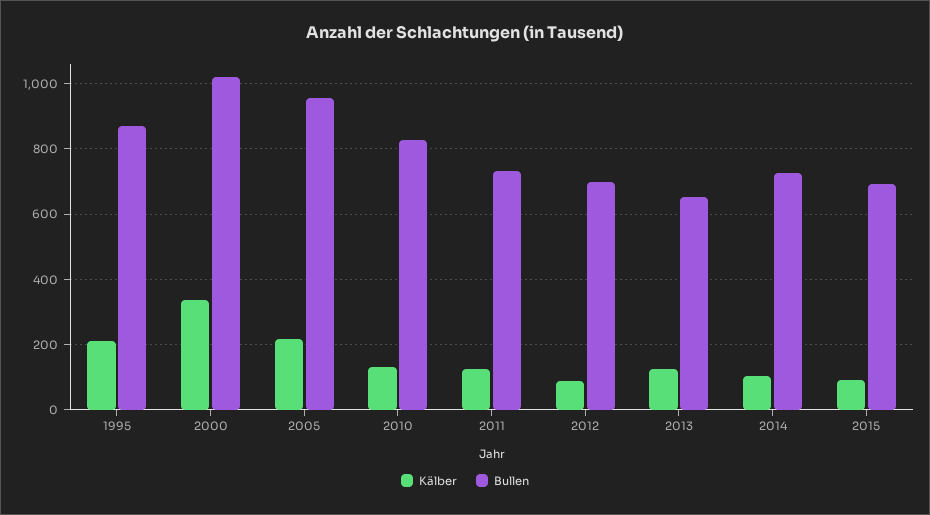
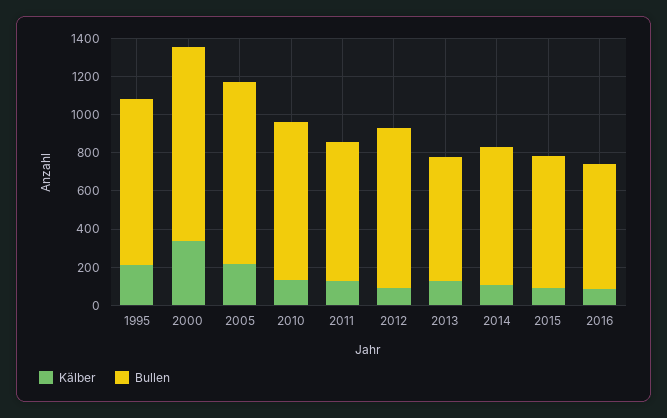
Bullen, 2012: 700 -> 850
Kälber, 2016: none -> 100
Bullen, 2016: none -> 650

